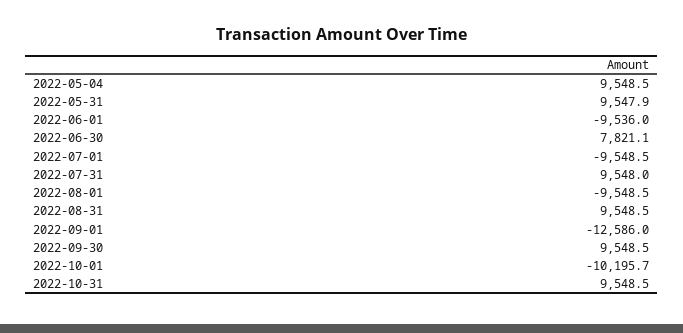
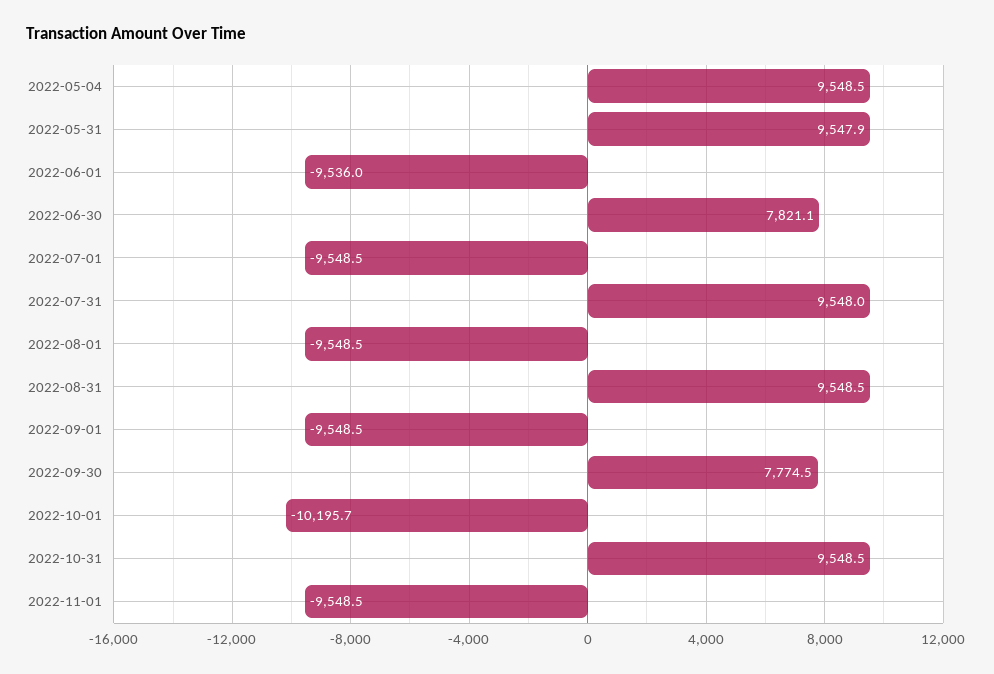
2022-09-01: -12586 -> -9548.5
2022-09-30: 9548.5 -> 7774.5
2022-11-01: none -> -9548.5

